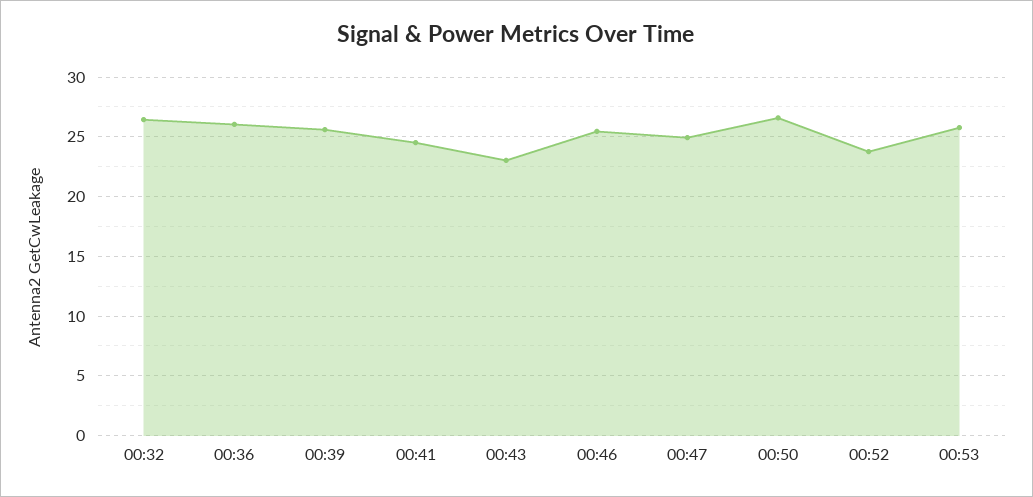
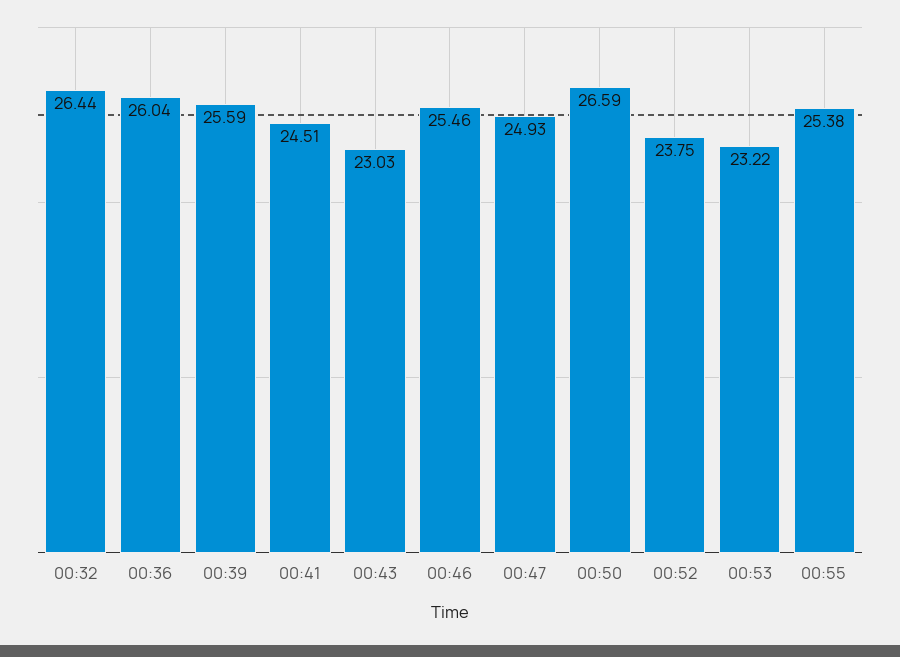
00:53: 26 -> 23.22
00:55: none -> 25.38

